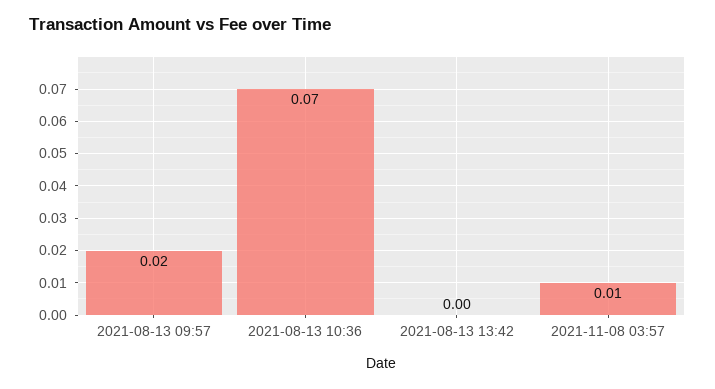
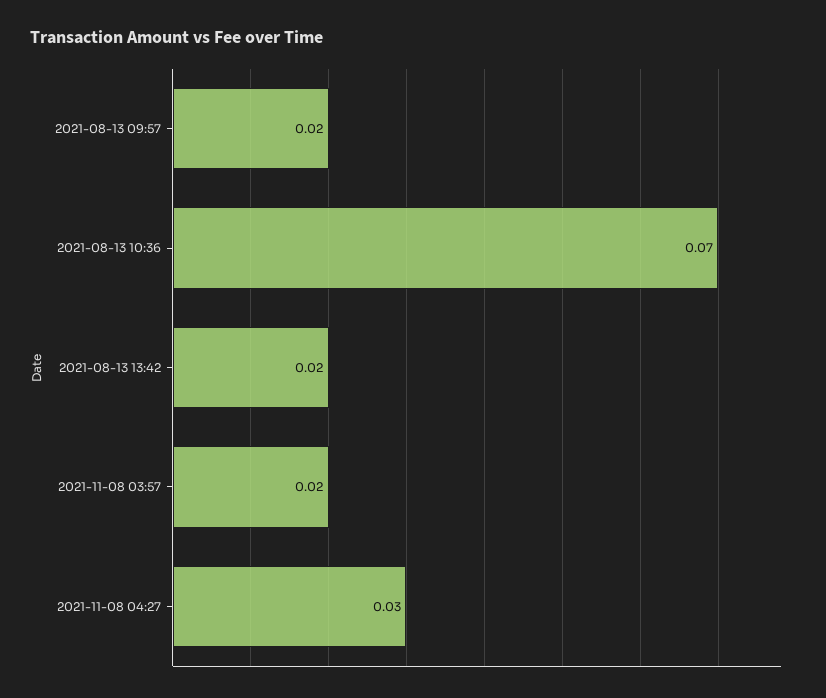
2021-08-13 13:42: 0 -> 0.02
2021-11-08 03:57: 0.01 -> 0.02
2021-11-08 04:27: none -> 0.03

